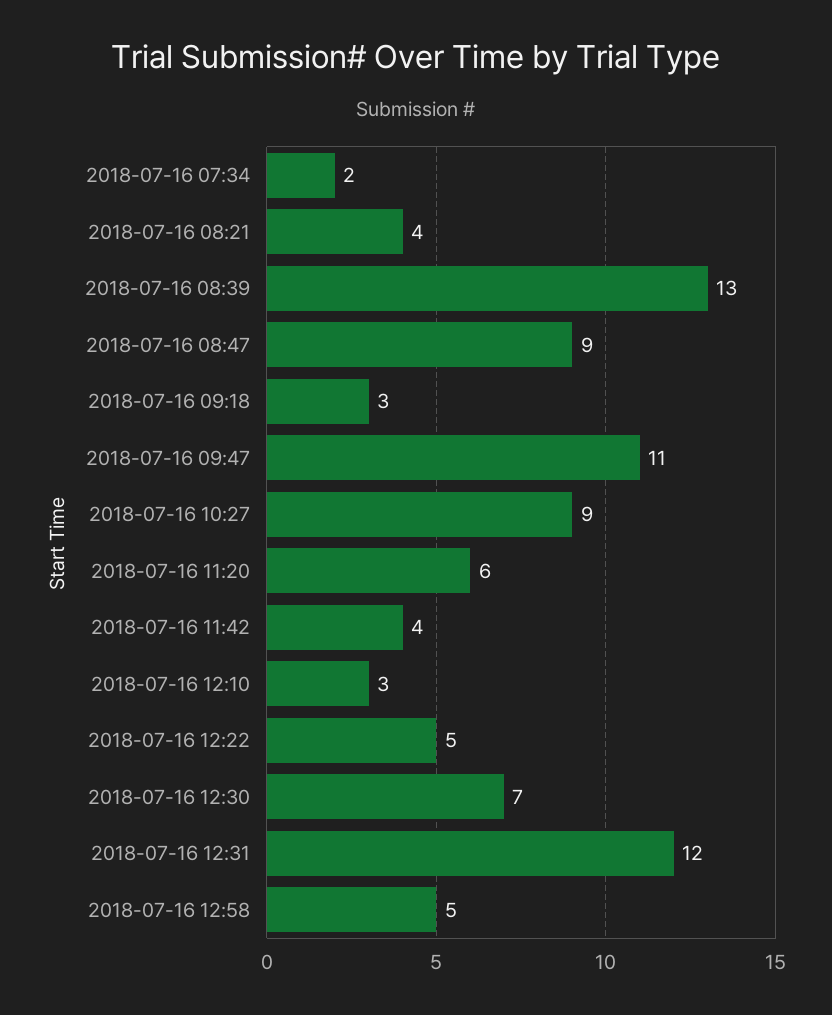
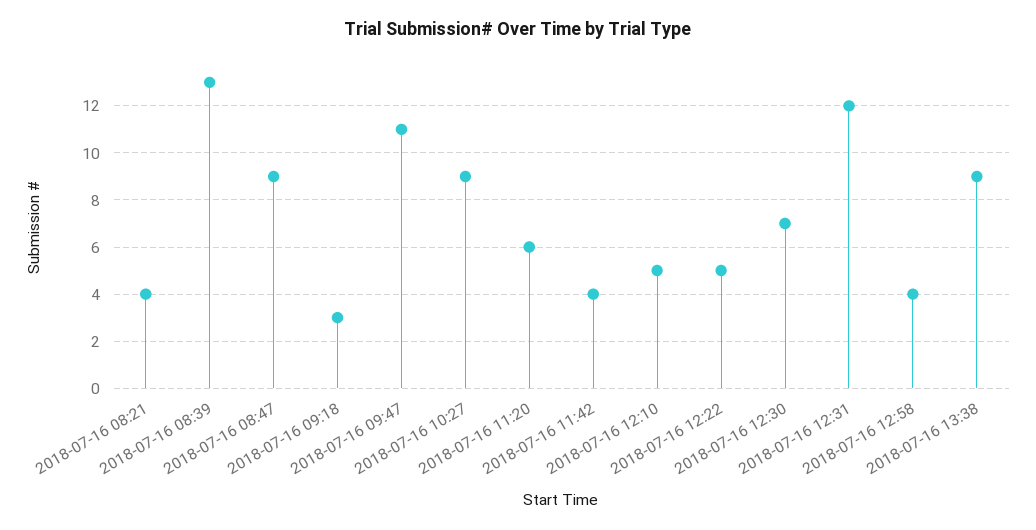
2018-07-16 07:34: 2 -> none
2018-07-16 12:10: 3 -> 5
2018-07-16 12:58: 5 -> 4
2018-07-16 13:38: none -> 9

